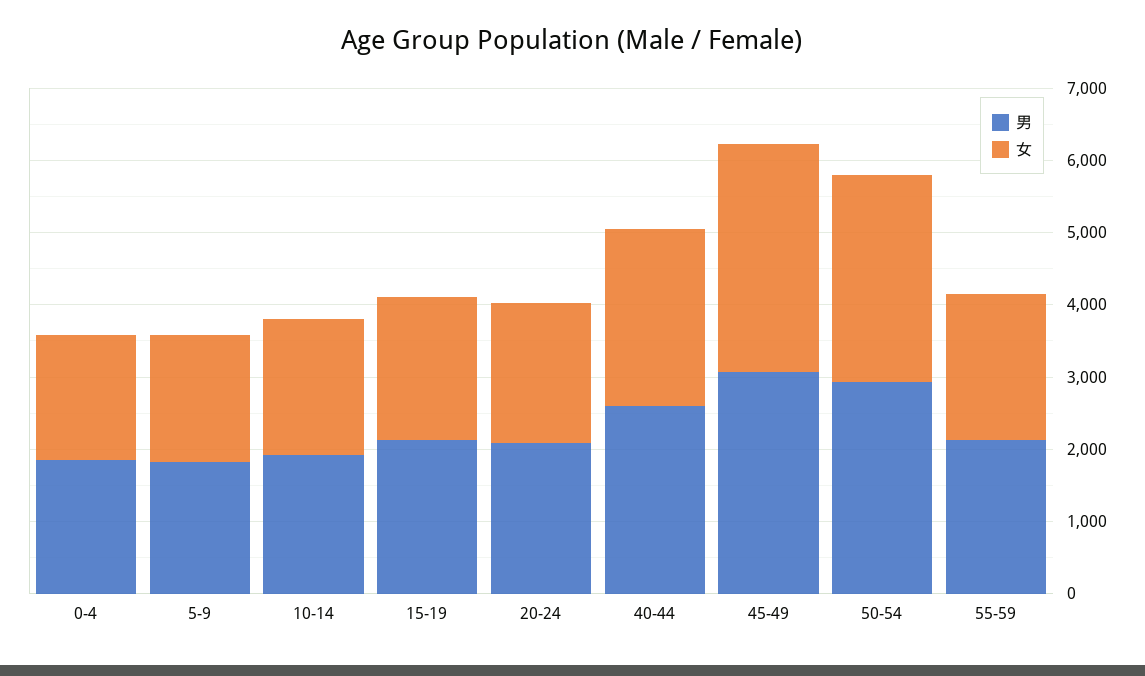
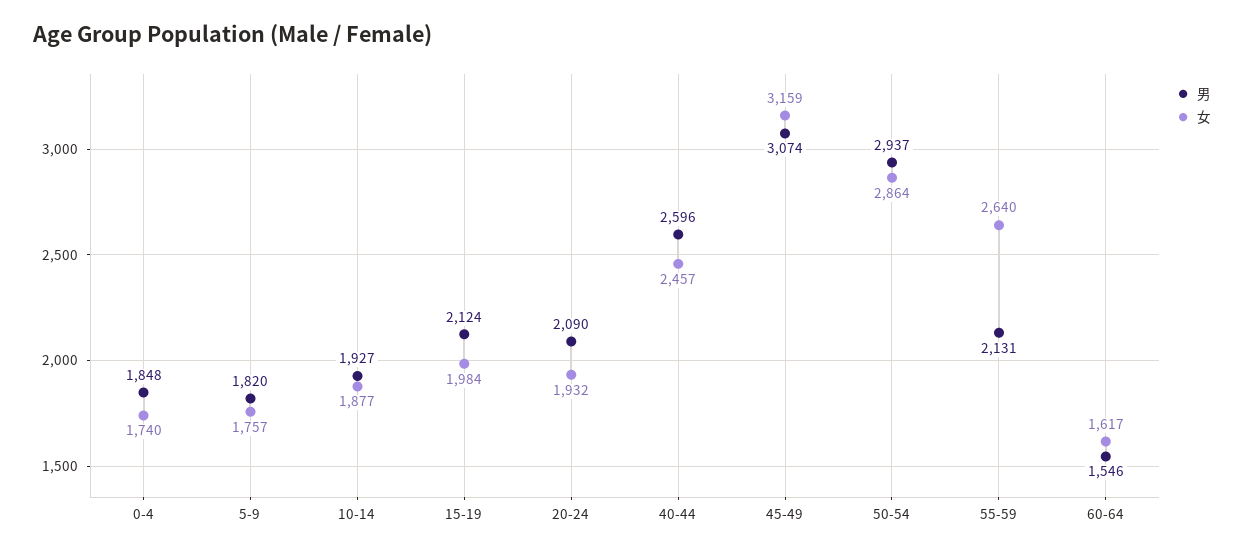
女, 55-59: 2000 -> 2640
男, 60-64: none -> 1546
女, 60-64: none -> 1617

